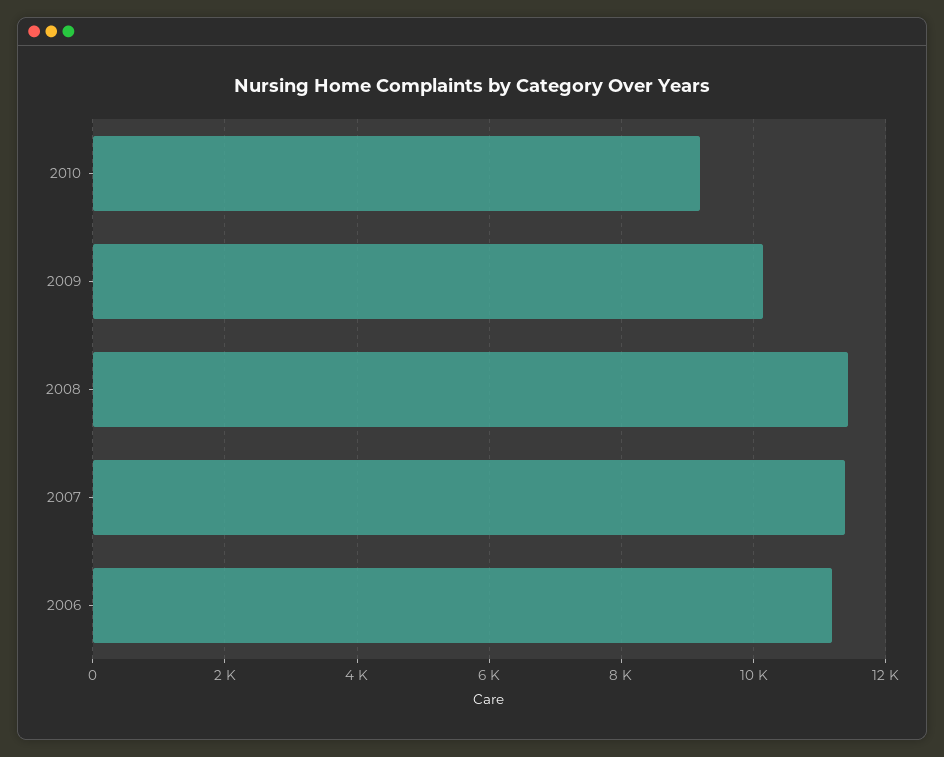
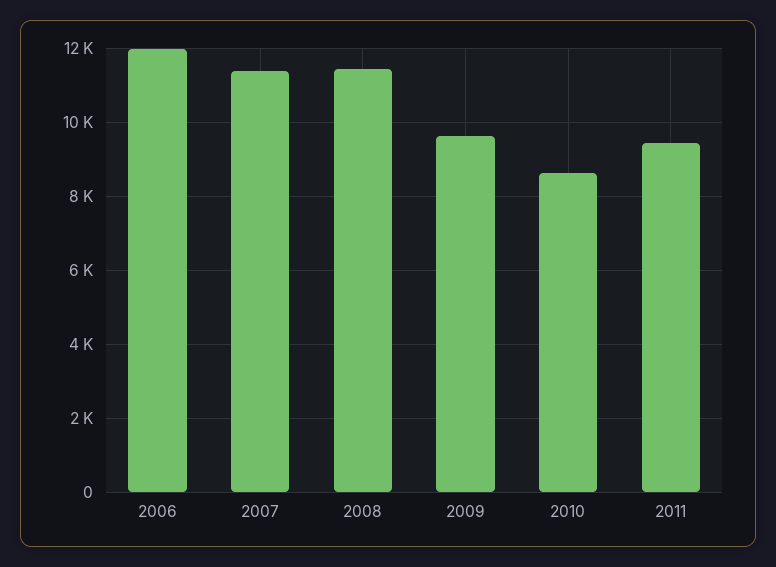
2010: 9200 -> 8600
2009: 10200 -> 9600
2006: 11200 -> 12000
2011: none -> 9400

